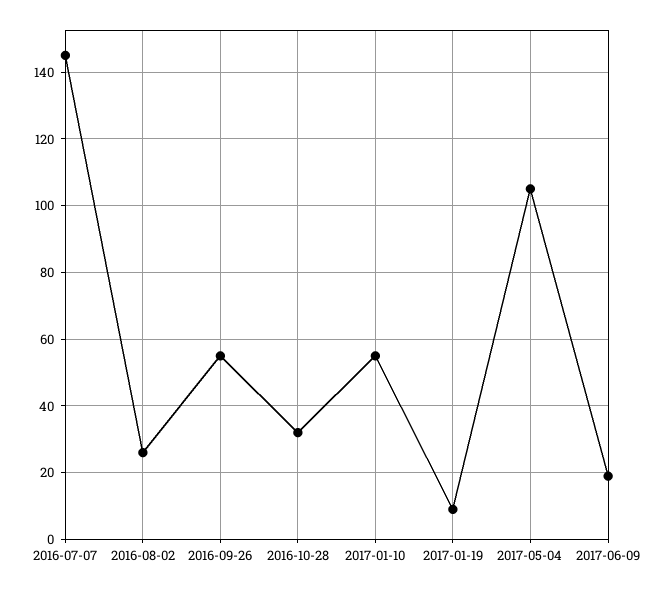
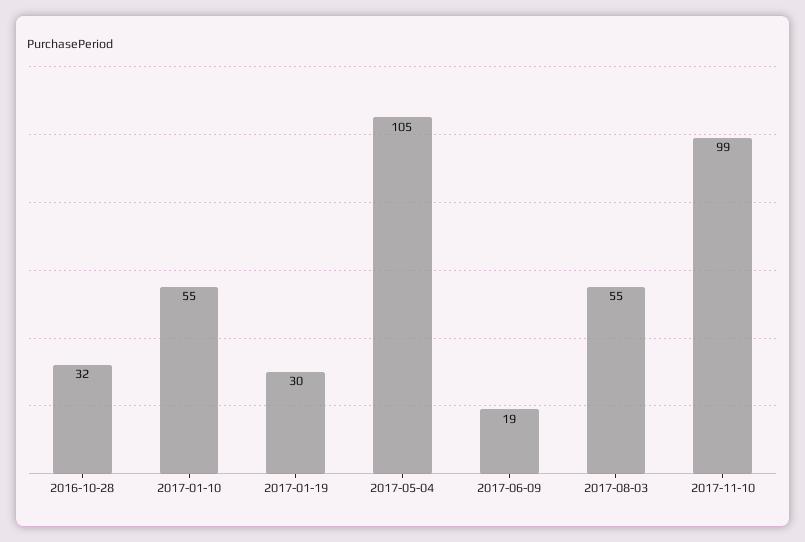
2016-07-07: 145 -> none
2016-08-02: 25 -> none
2016-09-26: 55 -> none
2017-01-19: 10 -> 30
2017-08-03: none -> 55
2017-11-10: none -> 99

